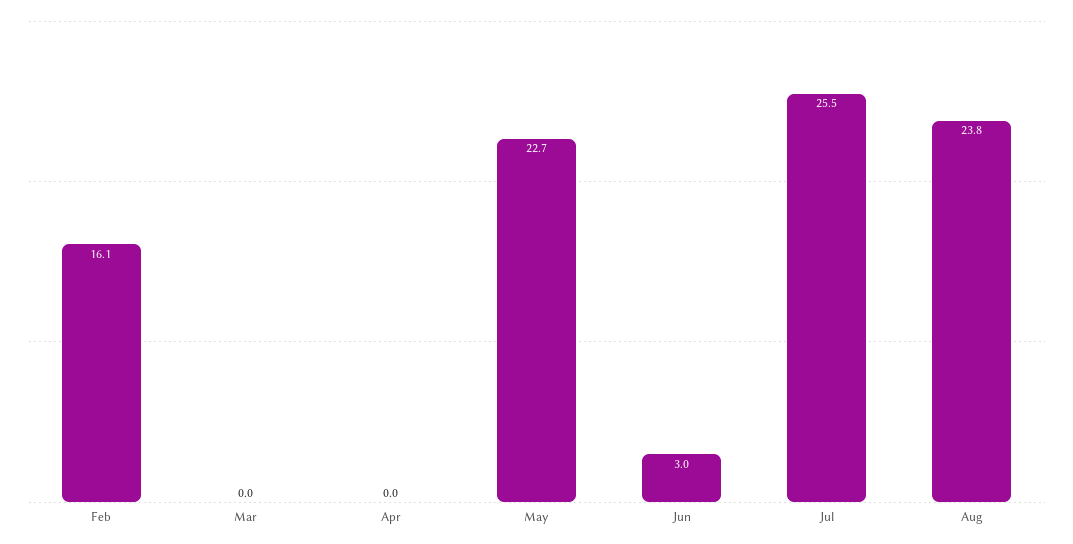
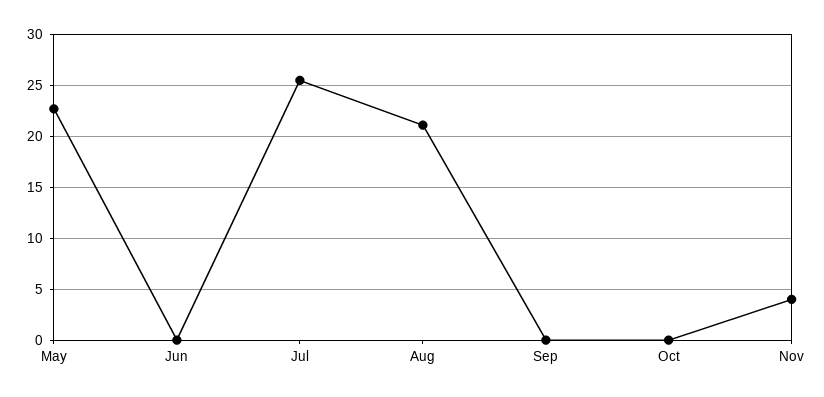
Feb: 16.1 -> none
Mar: 0 -> none
Apr: 0 -> none
Jun: 3 -> 0
Aug: 23.8 -> 21
Sep: none -> 0
Oct: none -> 0
Nov: none -> 4

